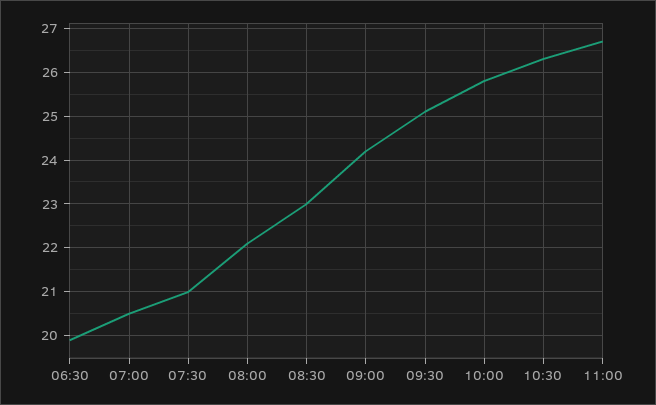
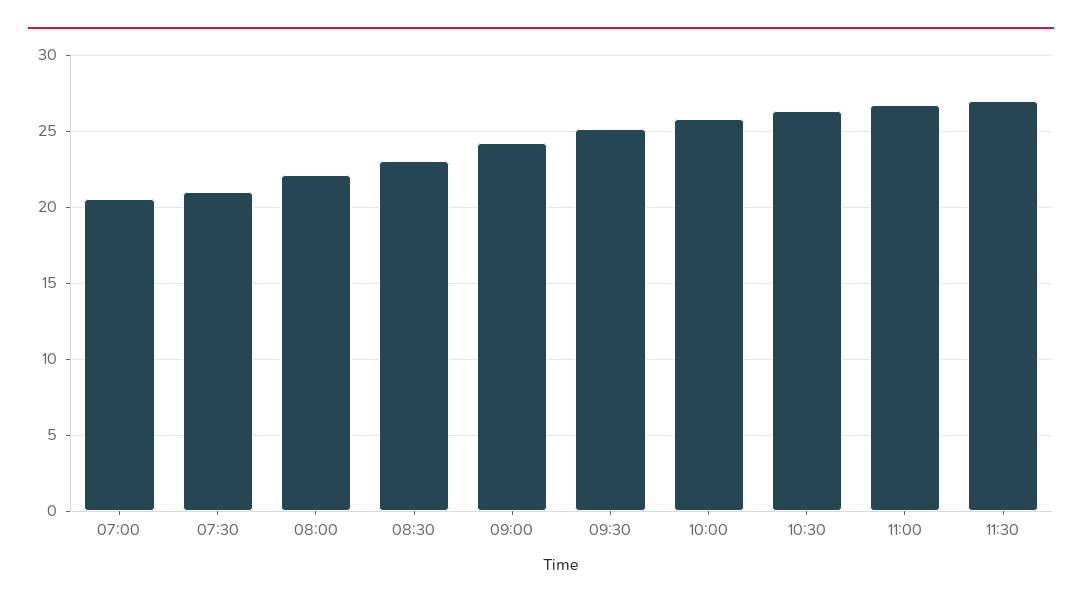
06:30: 20 -> none
11:30: none -> 27

